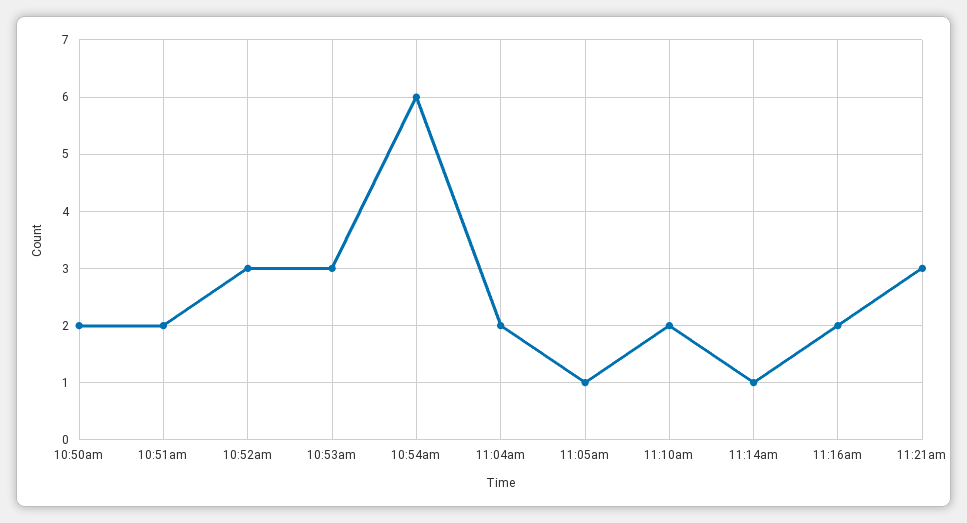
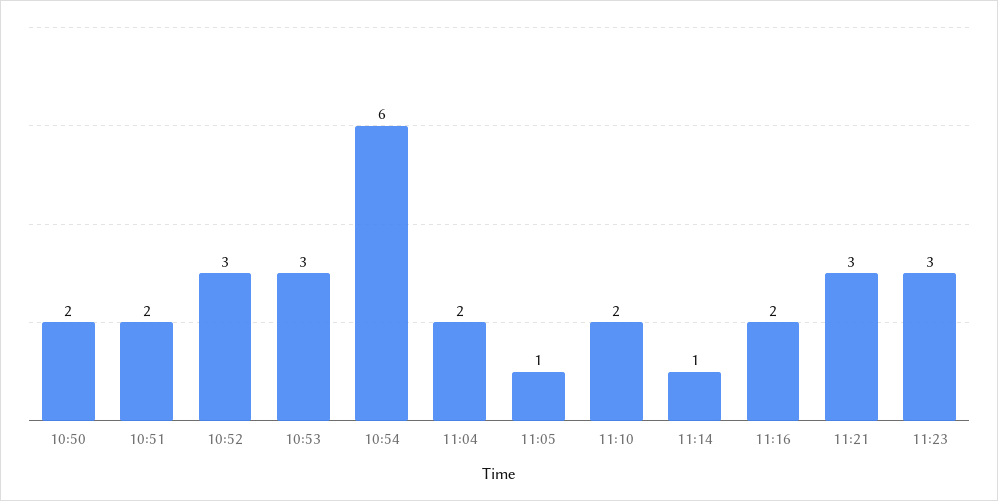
11:23: none -> 3

